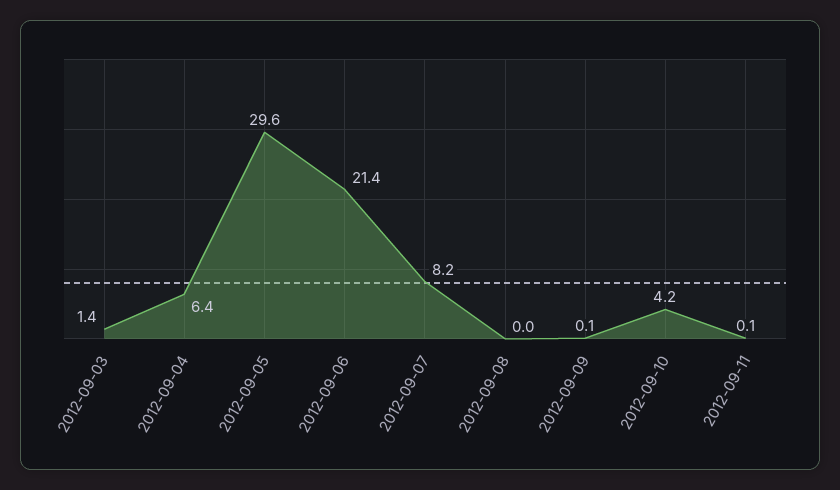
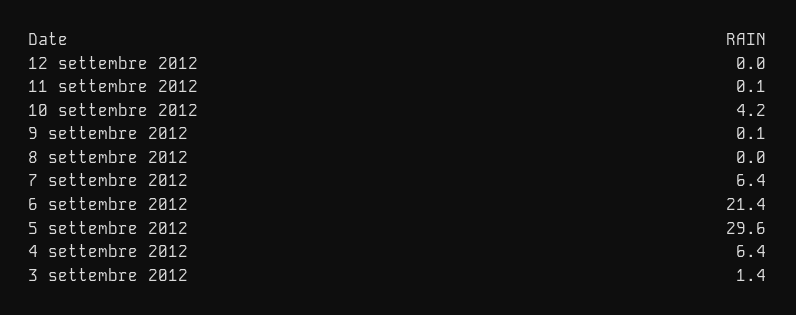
2012-09-07: 8.2 -> 6.4
12 settembre 2012: none -> 0

